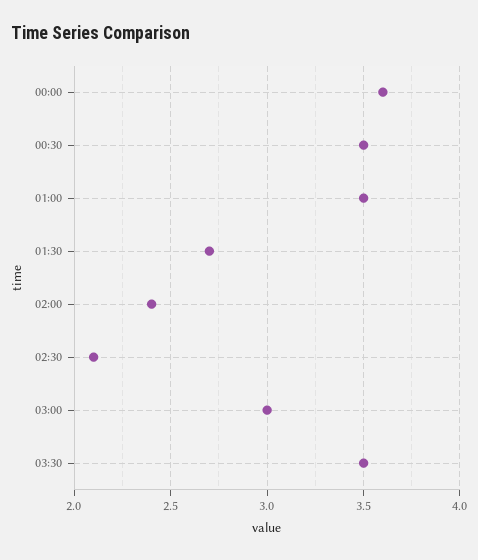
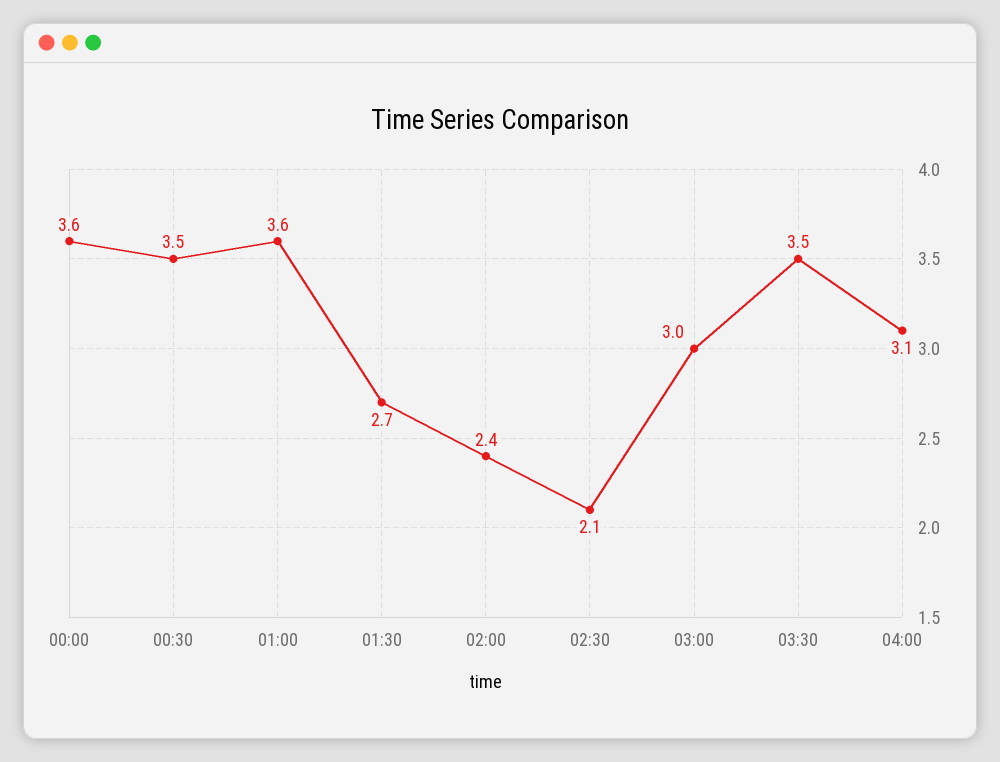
01:00: 3.5 -> 3.6
04:00: none -> 3.1

